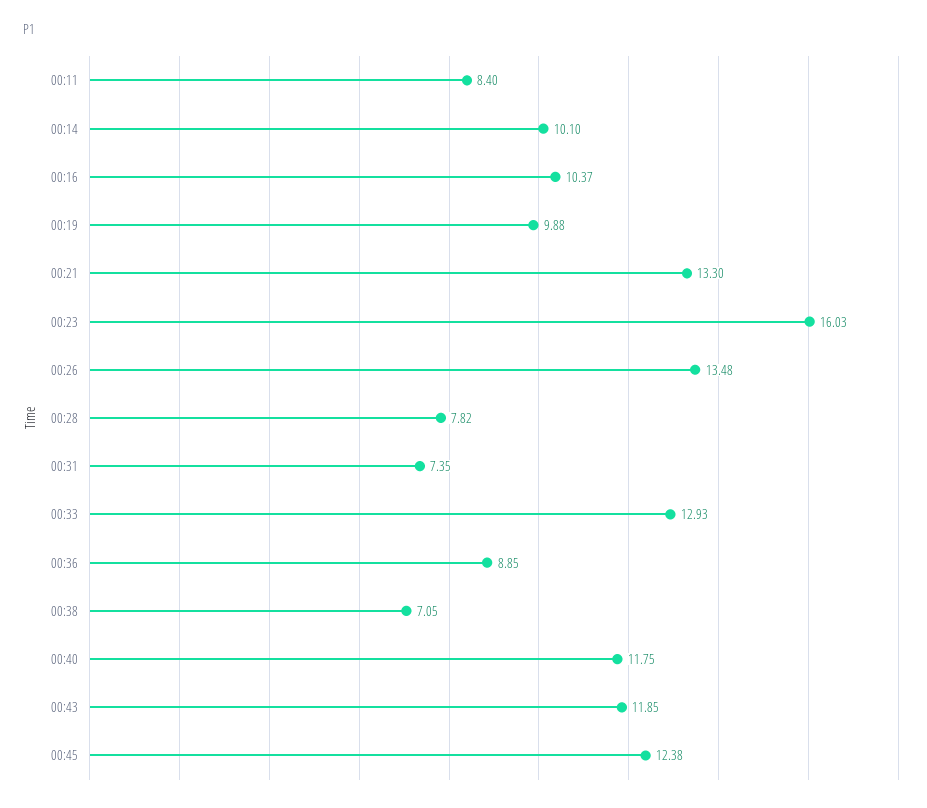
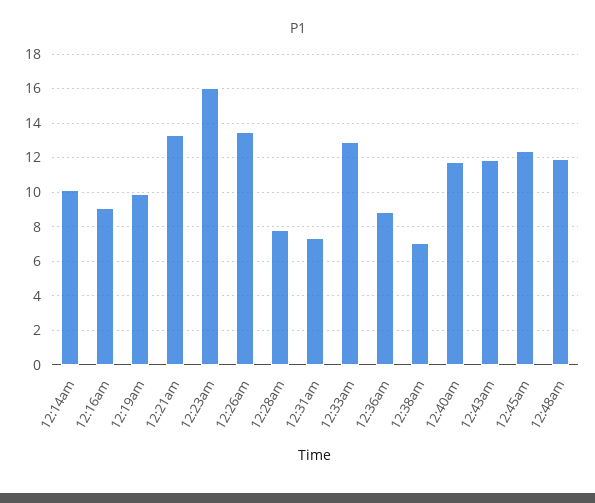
00:11: 8.4 -> none
00:16: 10.37 -> 9
12:48am: none -> 12

